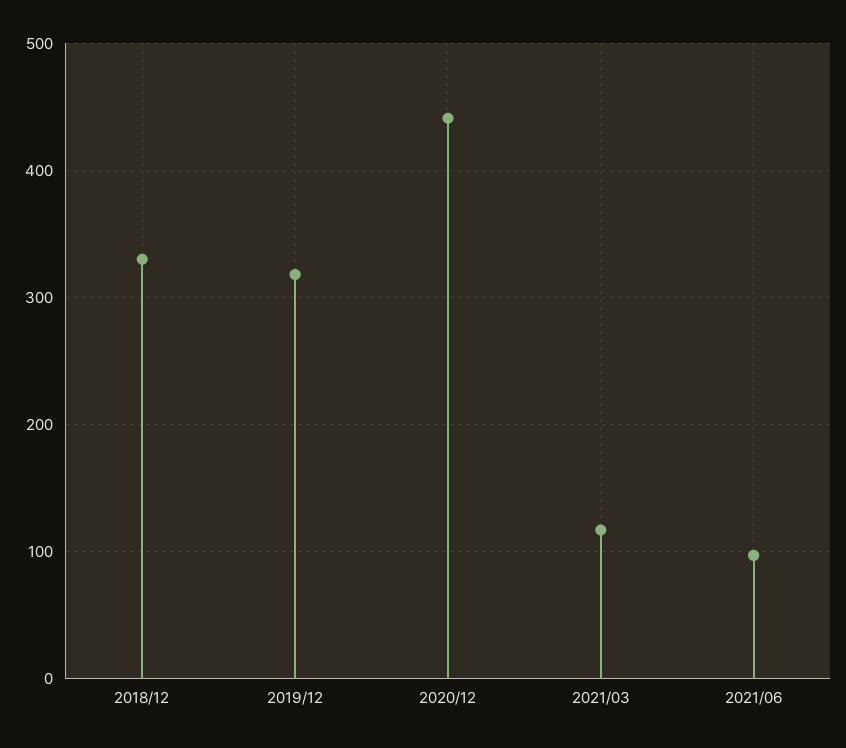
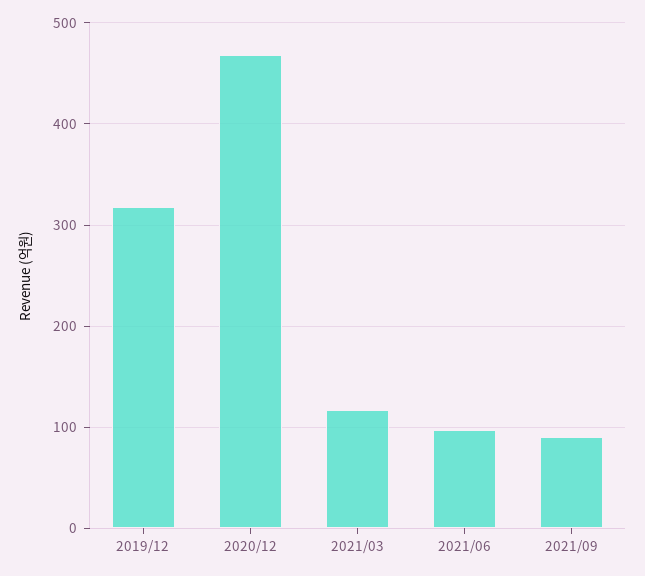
2018/12: 330 -> none
2020/12: 440 -> 470
2021/09: none -> 90

